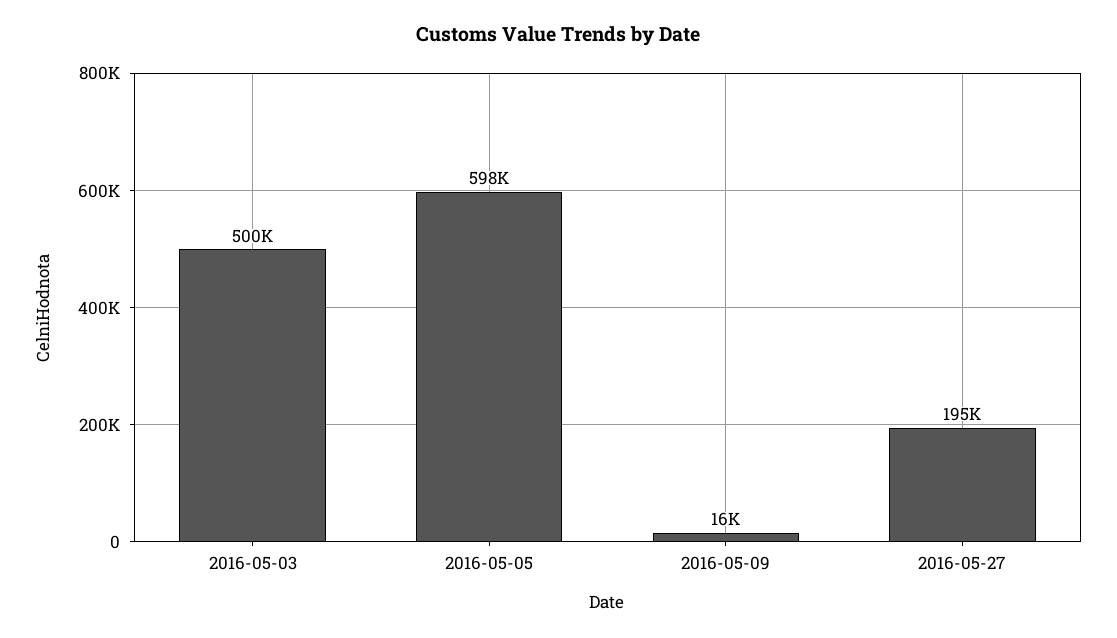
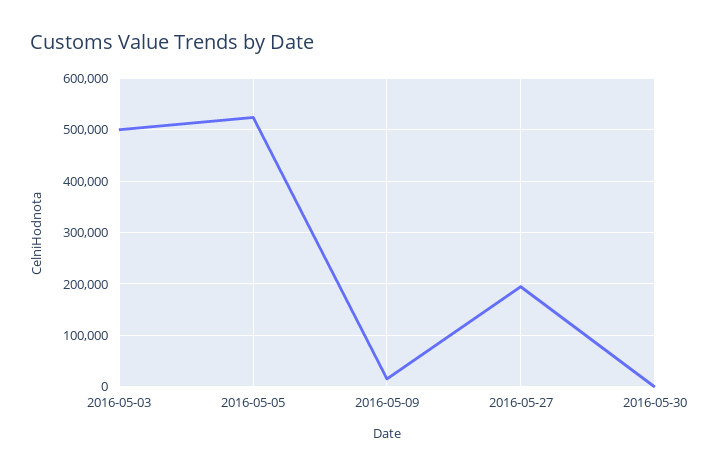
2016-05-05: 598000 -> 520000
2016-05-30: none -> 0

